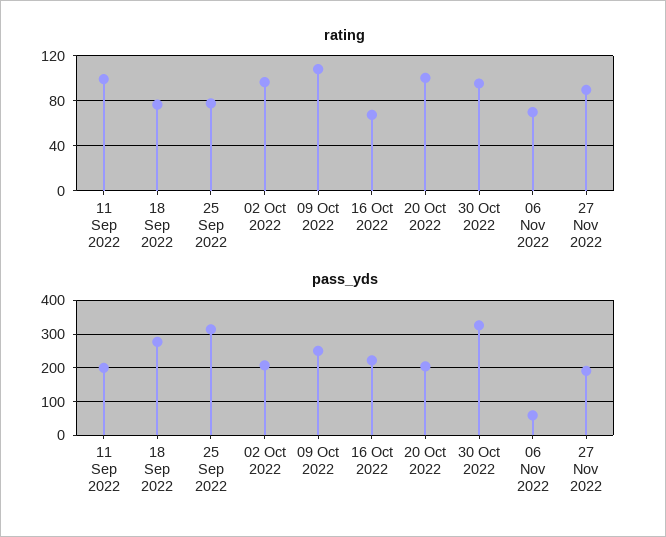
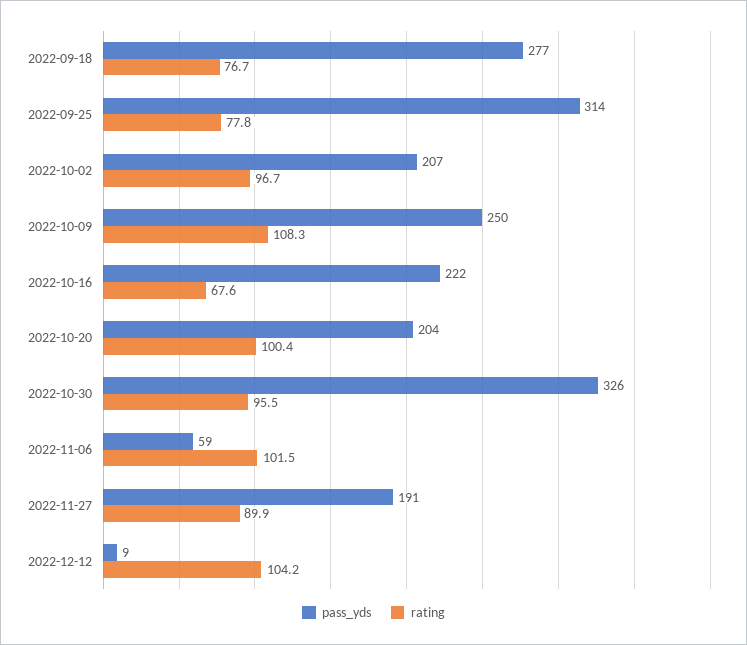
rating, 11 Sep 2022: 100 -> none
rating, 06 Nov 2022: 70 -> 101.5
pass_yds, 11 Sep 2022: 200 -> none
pass_yds, 2022-12-12: none -> 9
rating, 2022-12-12: none -> 104.2

